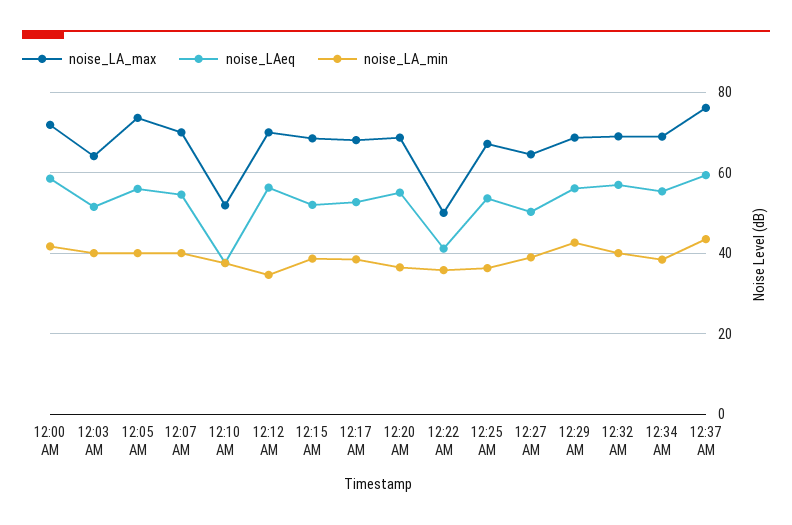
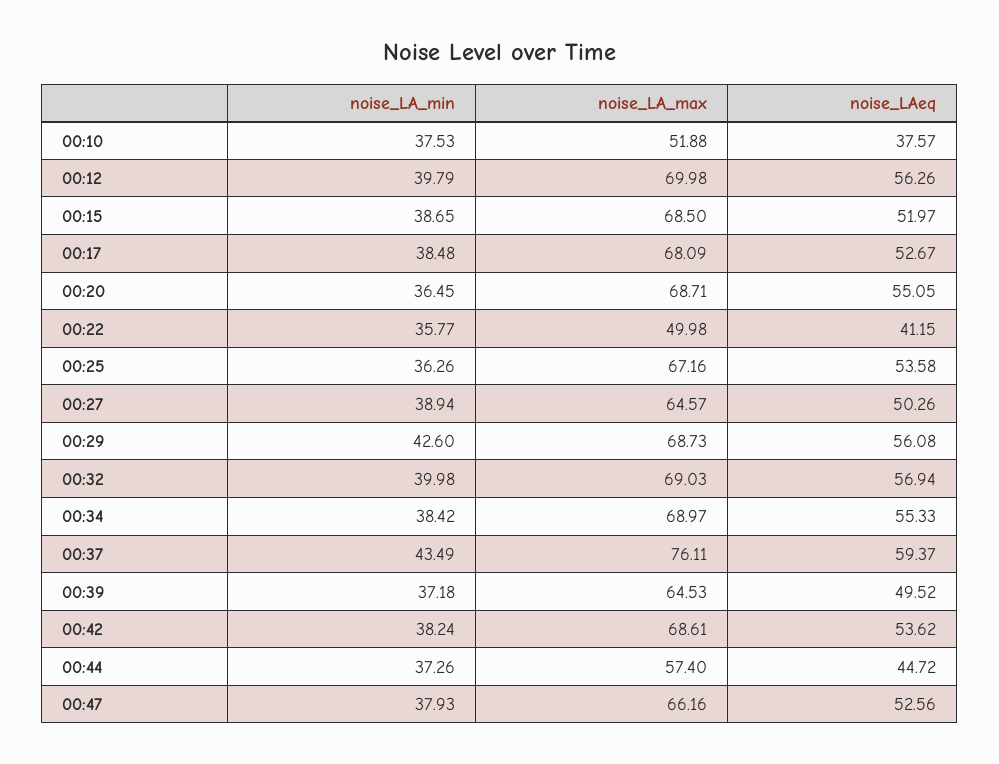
noise_LA_max, 12:00 AM: 72 -> none
noise_LAeq, 12:00 AM: 58 -> none
noise_LA_min, 12:00 AM: 42 -> none
noise_LA_max, 12:03 AM: 64 -> none
noise_LAeq, 12:03 AM: 52 -> none
noise_LA_min, 12:03 AM: 40 -> none
noise_LA_max, 12:05 AM: 74 -> none
noise_LAeq, 12:05 AM: 56 -> none
noise_LA_min, 12:05 AM: 40 -> none
noise_LA_max, 12:07 AM: 70 -> none
noise_LAeq, 12:07 AM: 54 -> none
noise_LA_min, 12:07 AM: 40 -> none
noise_LA_min, 12:12 AM: 34 -> 39.79
noise_LA_min, 00:39: none -> 37.18
noise_LA_max, 00:39: none -> 64.53
noise_LAeq, 00:39: none -> 49.52
noise_LA_min, 00:42: none -> 38.24
noise_LA_max, 00:42: none -> 68.61
noise_LAeq, 00:42: none -> 53.62
noise_LA_min, 00:44: none -> 37.26
noise_LA_max, 00:44: none -> 57.4
noise_LAeq, 00:44: none -> 44.72
noise_LA_min, 00:47: none -> 37.93
noise_LA_max, 00:47: none -> 66.16
noise_LAeq, 00:47: none -> 52.56

